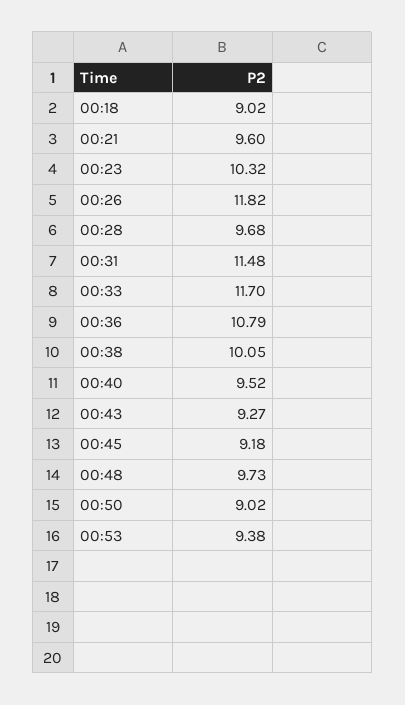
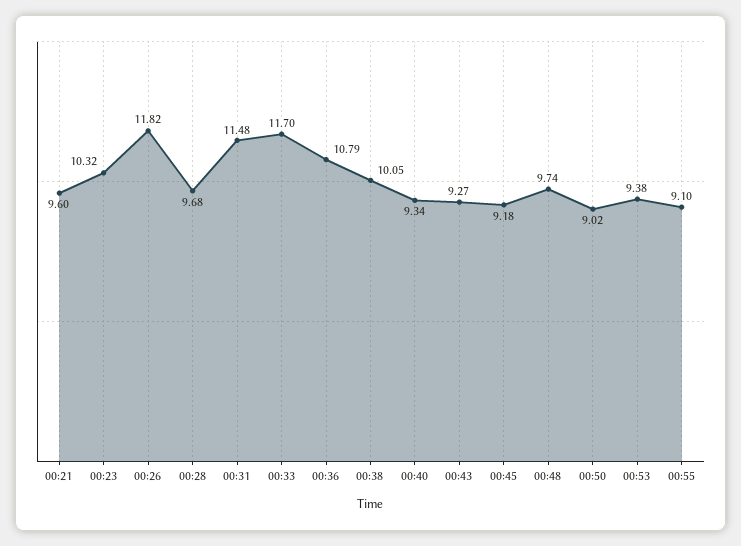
00:18: 9.02 -> none
00:40: 9.52 -> 9.34
00:48: 9.73 -> 9.74
00:55: none -> 9.1

